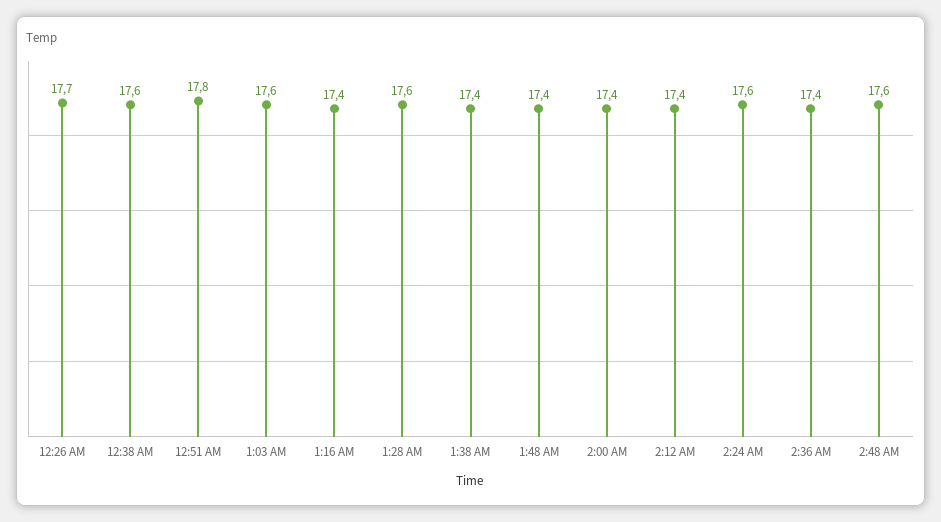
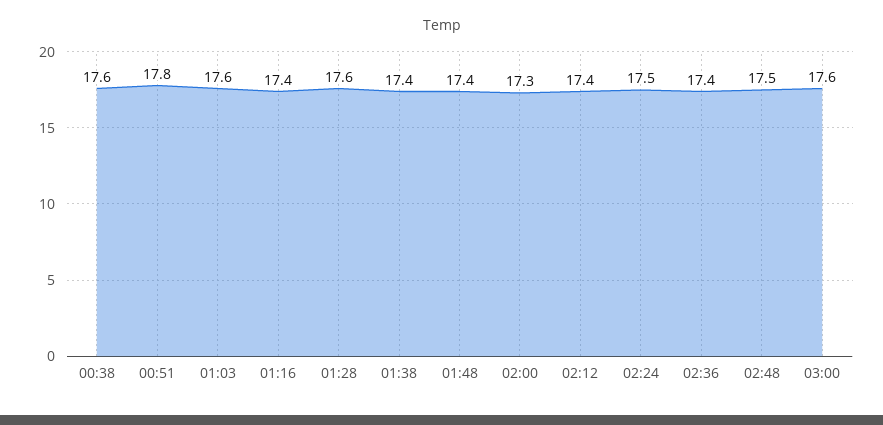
12:26 AM: 17.7 -> none
2:00 AM: 17.4 -> 17.3
2:24 AM: 17.6 -> 17.5
2:48 AM: 17.6 -> 17.5
03:00: none -> 17.6

